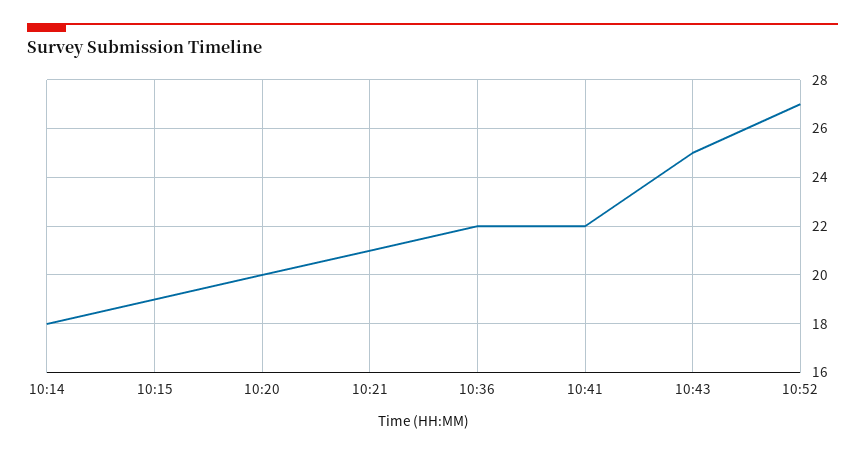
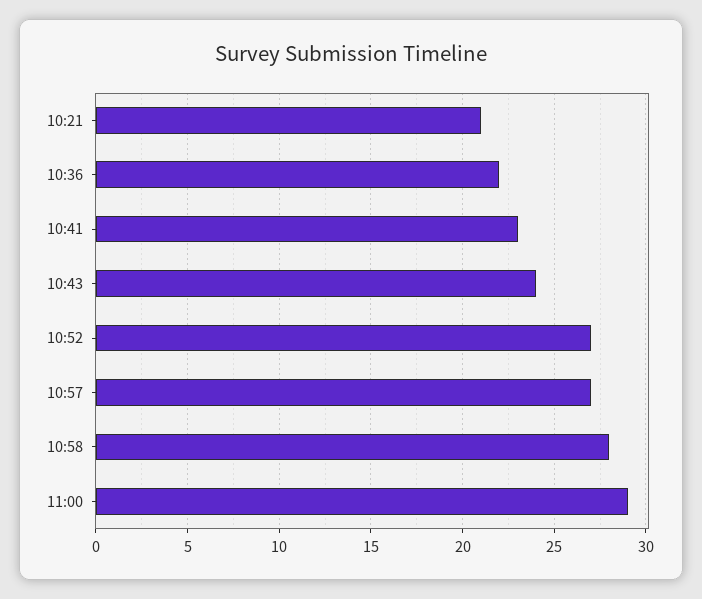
10:14: 18 -> none
10:15: 19 -> none
10:20: 20 -> none
10:41: 22 -> 23
10:43: 25 -> 24
10:57: none -> 27
10:58: none -> 28
11:00: none -> 29

